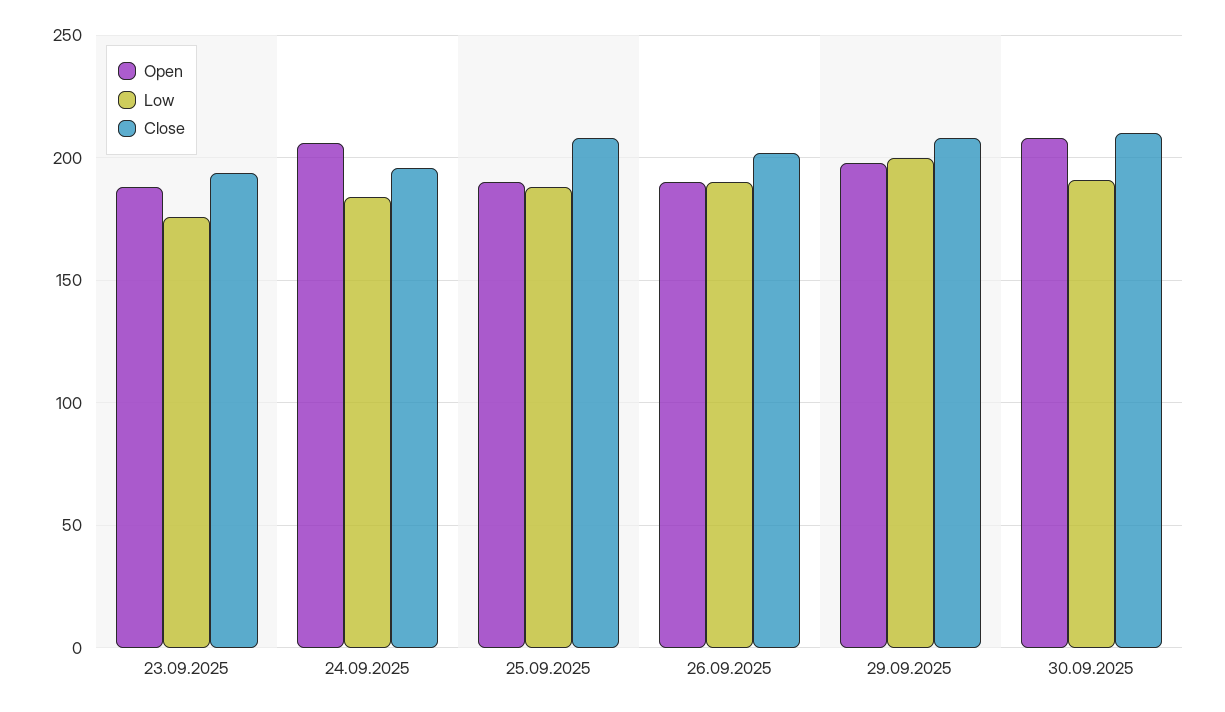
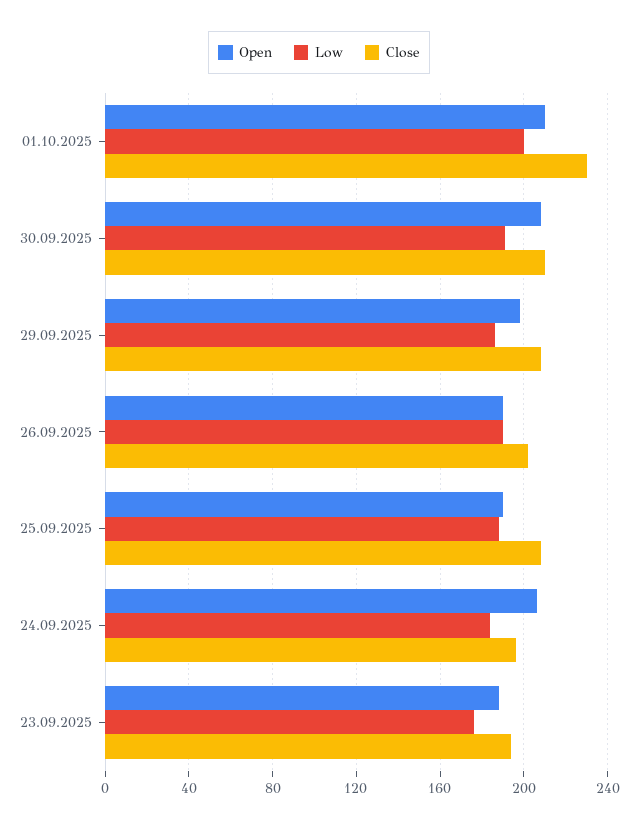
Low, 29.09.2025: 200 -> 185
Open, 01.10.2025: none -> 210
Low, 01.10.2025: none -> 200
Close, 01.10.2025: none -> 230

